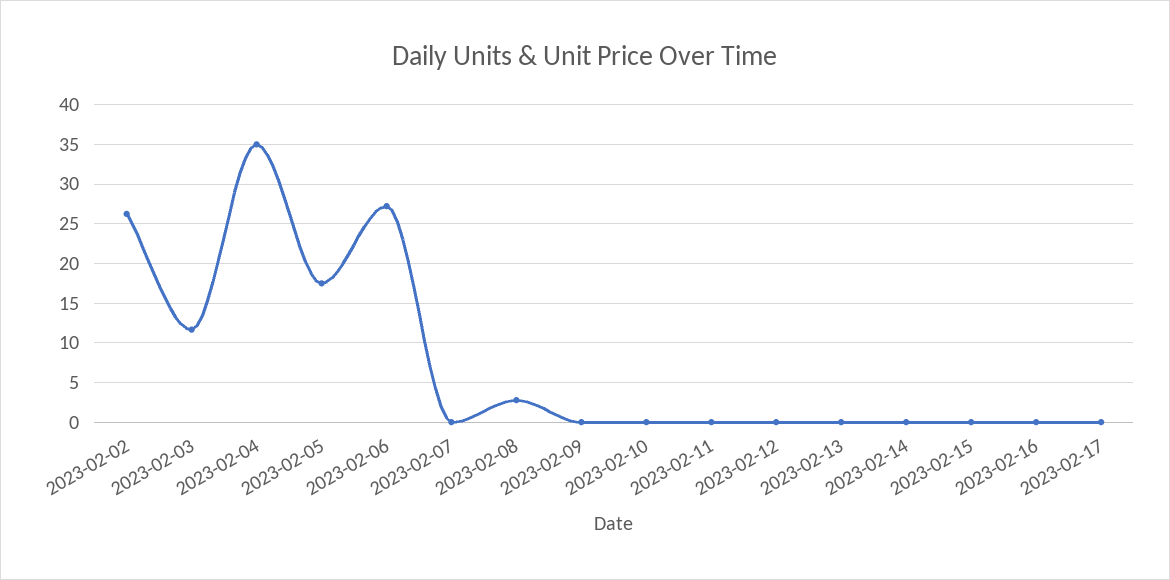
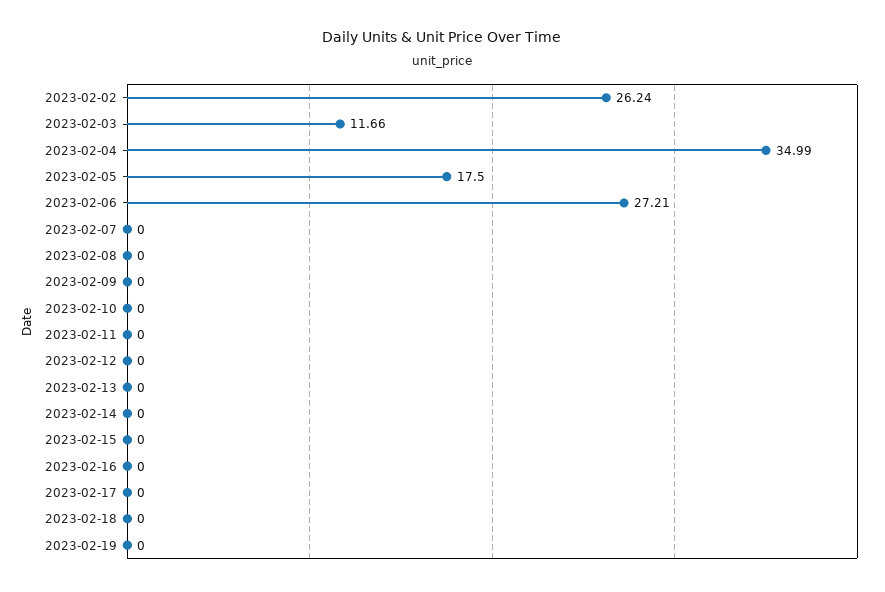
2023-02-08: 3 -> 0
2023-02-18: none -> 0
2023-02-19: none -> 0

